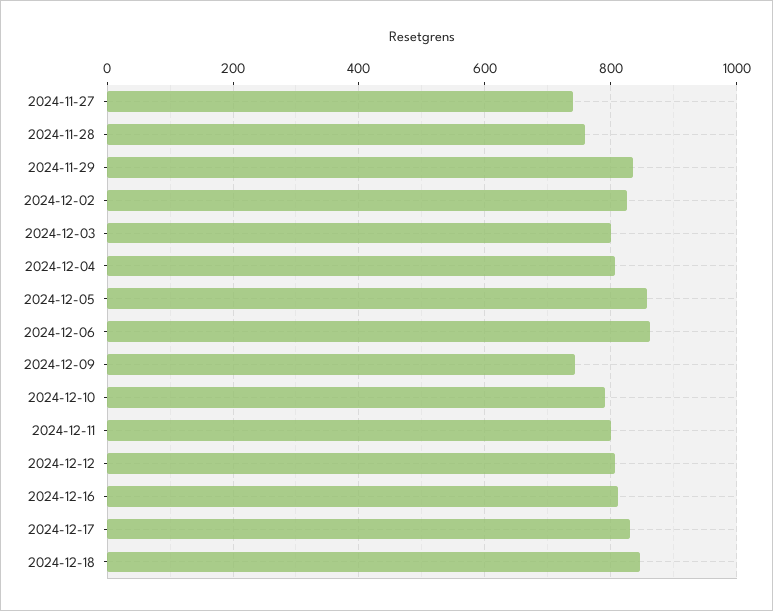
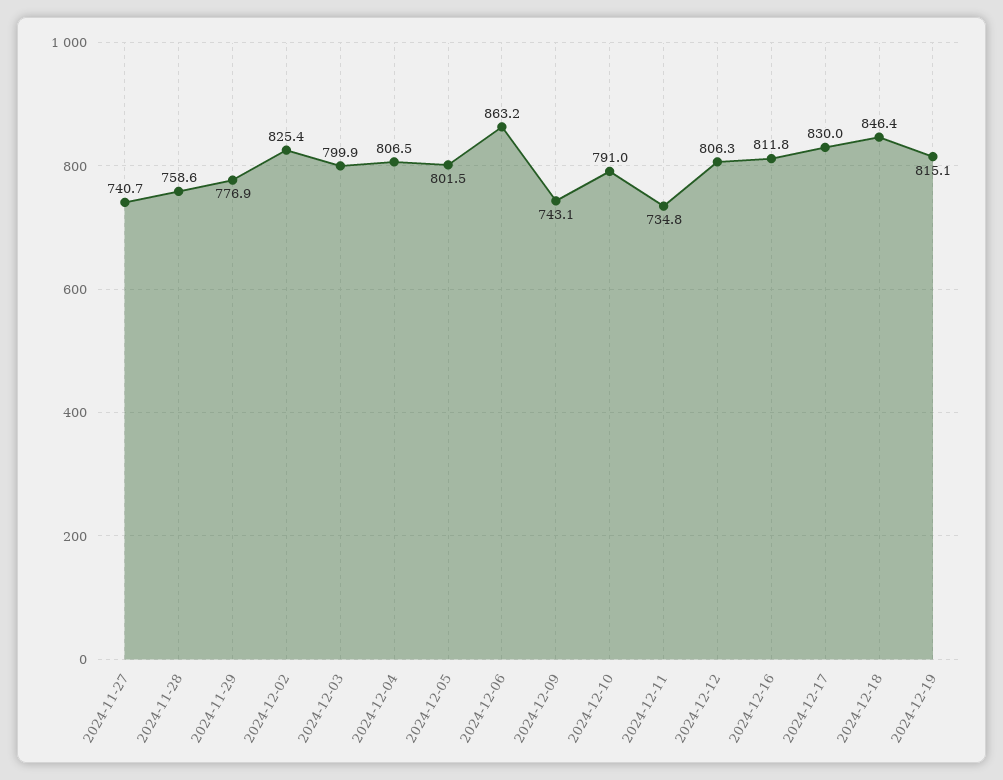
2024-11-29: 840 -> 776.9
2024-12-05: 860 -> 801.5
2024-12-11: 800 -> 734.8
2024-12-19: none -> 815.1

